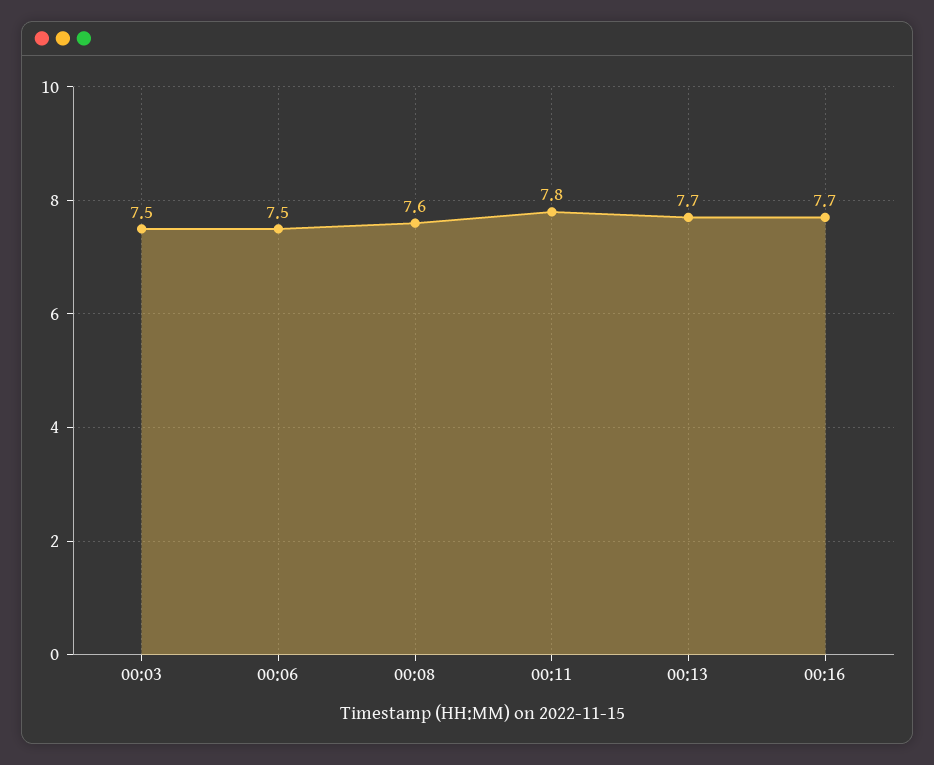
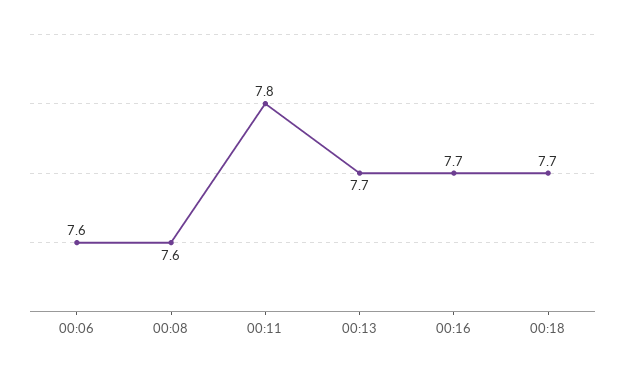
00:03: 7.5 -> none
00:06: 7.5 -> 7.6
00:18: none -> 7.7

